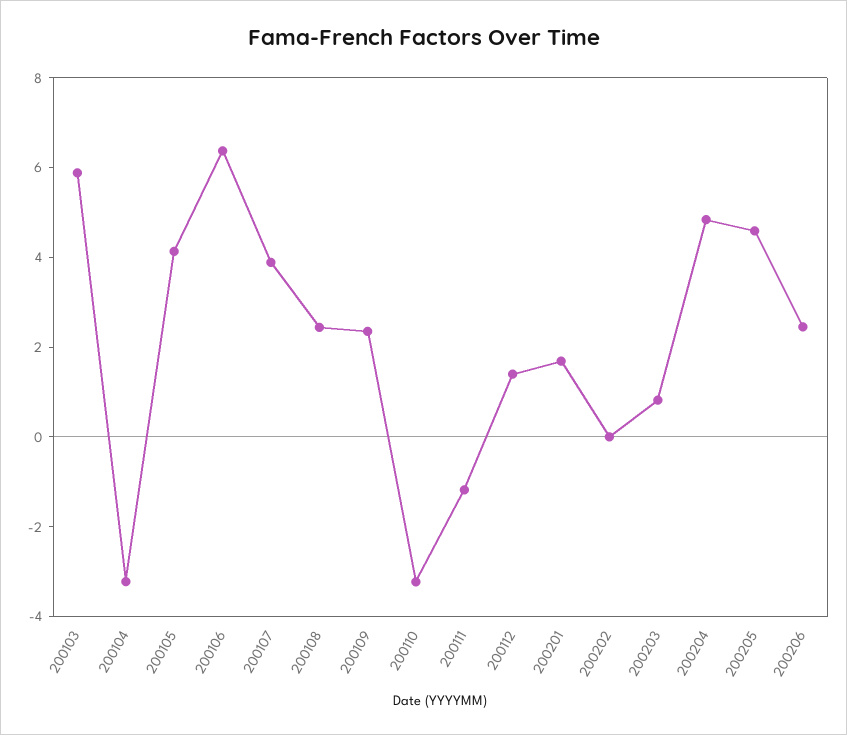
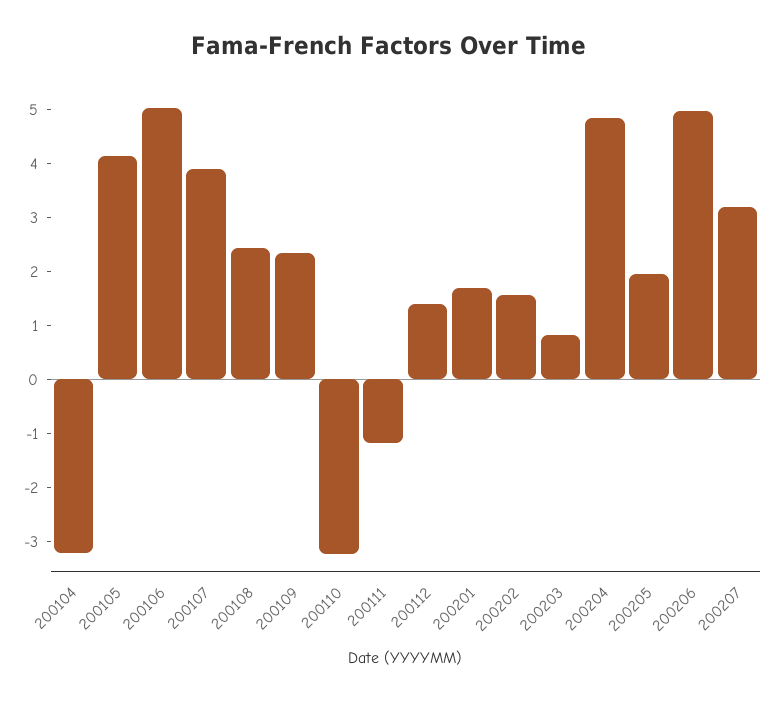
200103: 6 -> none
200106: 6.5 -> 5
200202: 0 -> 1.6
200205: 4.5 -> 2
200206: 2.5 -> 5
200207: none -> 3.2

